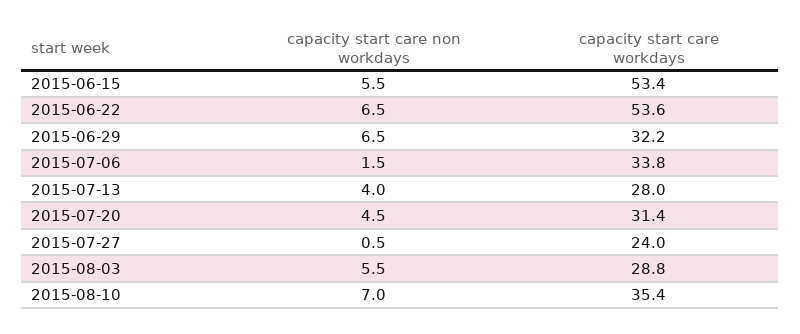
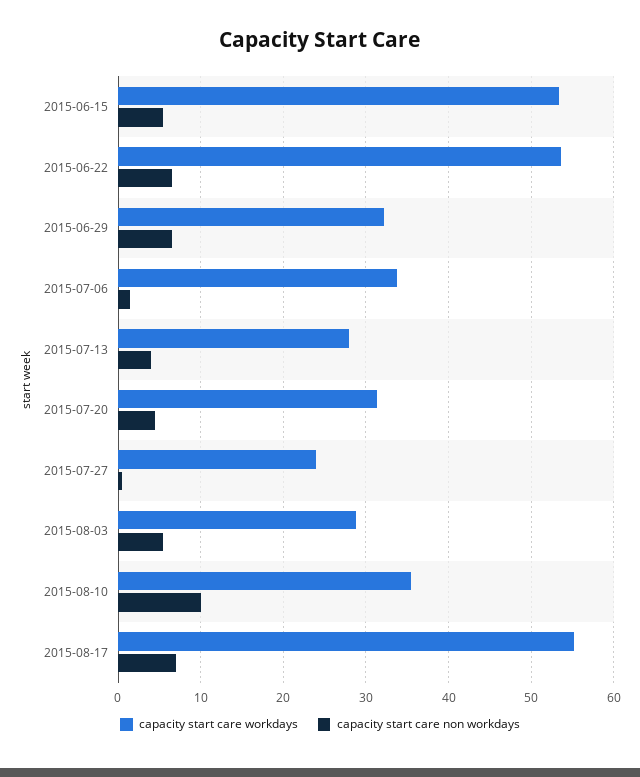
capacity start care non workdays, 2015-08-10: 7 -> 10
capacity start care workdays, 2015-08-17: none -> 55
capacity start care non workdays, 2015-08-17: none -> 7

